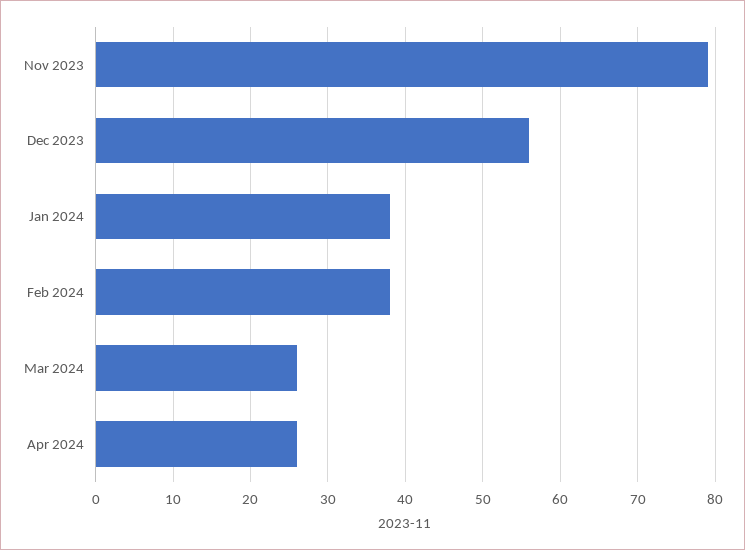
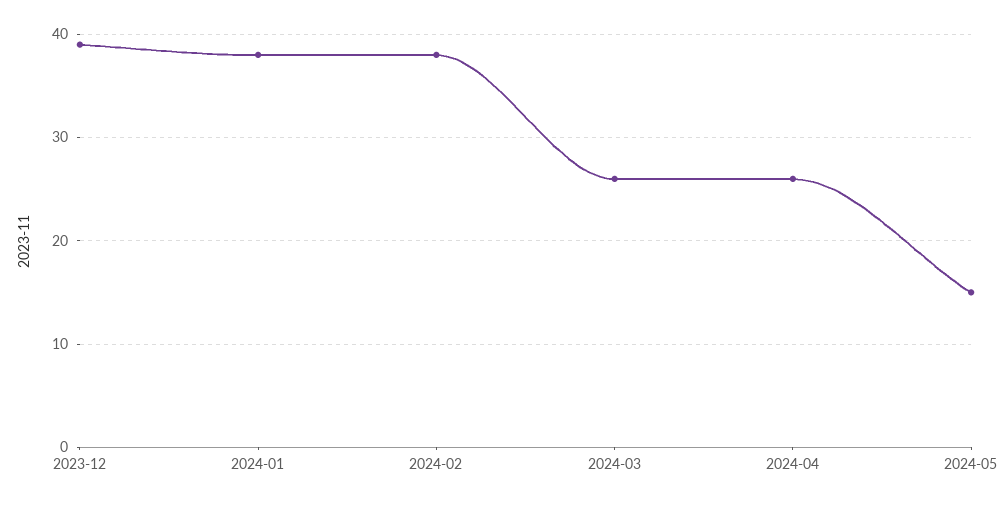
Nov 2023: 79 -> none
Dec 2023: 56 -> 39
2024-05: none -> 15

